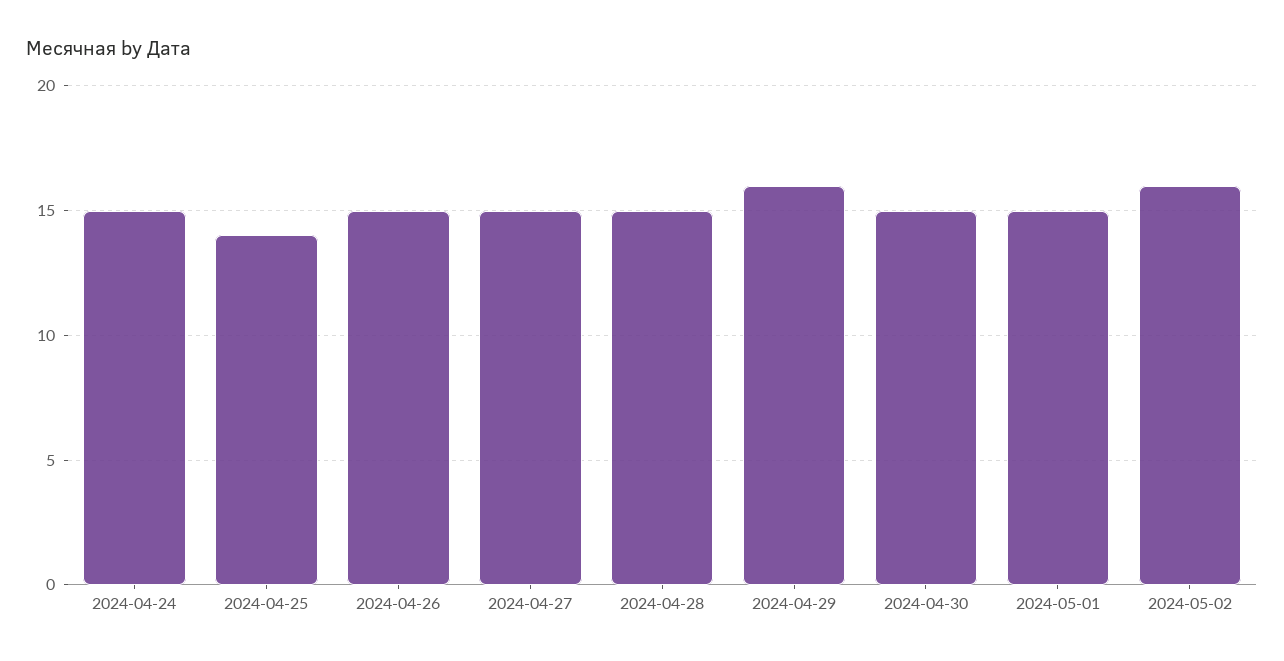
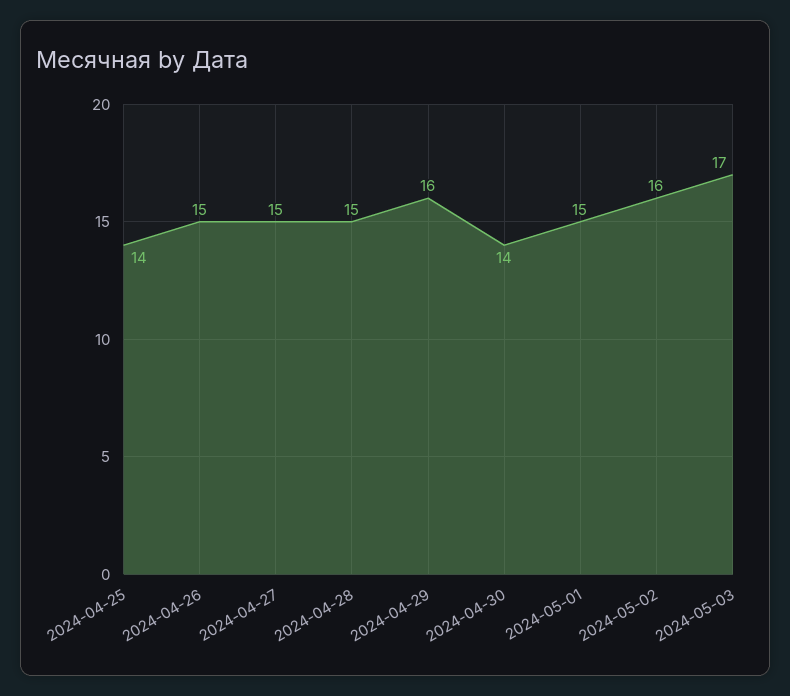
2024-04-24: 15 -> none
2024-04-30: 15 -> 14
2024-05-03: none -> 17

